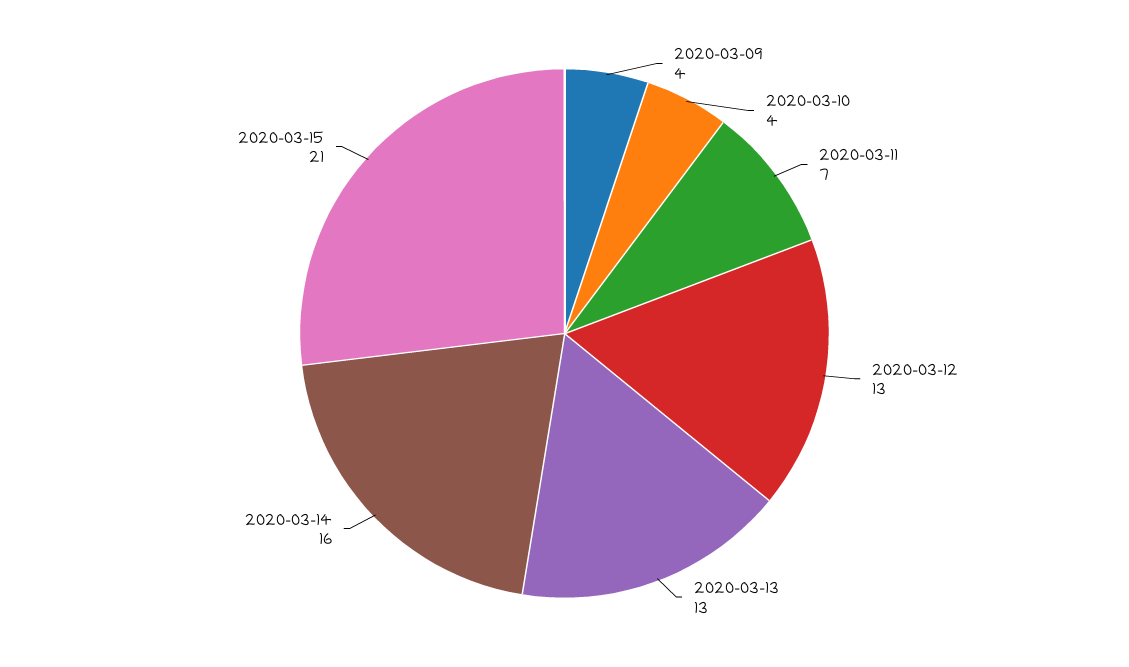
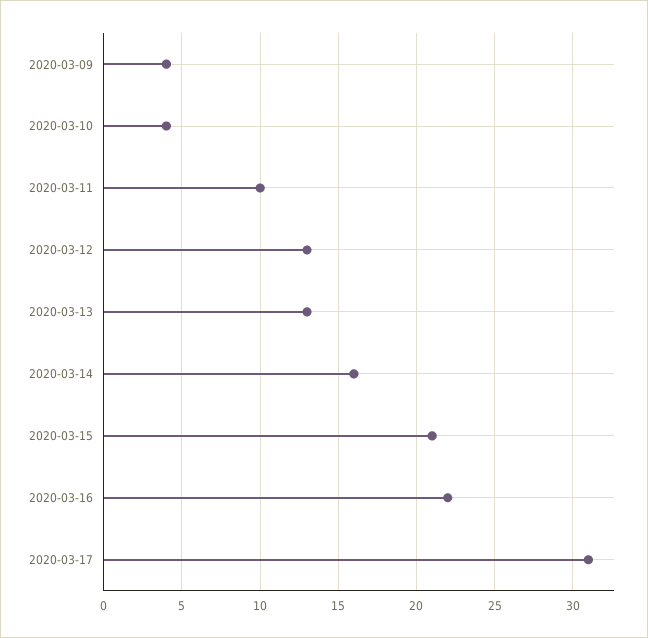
2020-03-11: 7 -> 10
2020-03-16: none -> 22
2020-03-17: none -> 31

